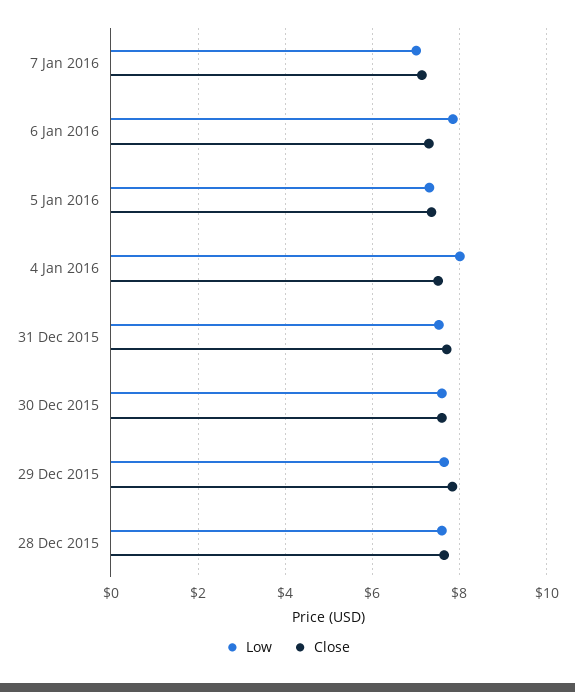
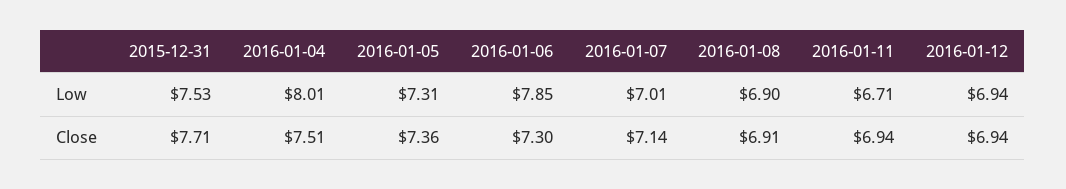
Low, 30 Dec 2015: 7.6 -> none
Close, 30 Dec 2015: 7.6 -> none
Low, 29 Dec 2015: 7.6 -> none
Close, 29 Dec 2015: 7.8 -> none
Low, 28 Dec 2015: 7.6 -> none
Close, 28 Dec 2015: 7.6 -> none
Low, 2016-01-08: none -> 6.9
Low, 2016-01-11: none -> 6.71
Low, 2016-01-12: none -> 6.94
Close, 2016-01-08: none -> 6.91
Close, 2016-01-11: none -> 6.94
Close, 2016-01-12: none -> 6.94

